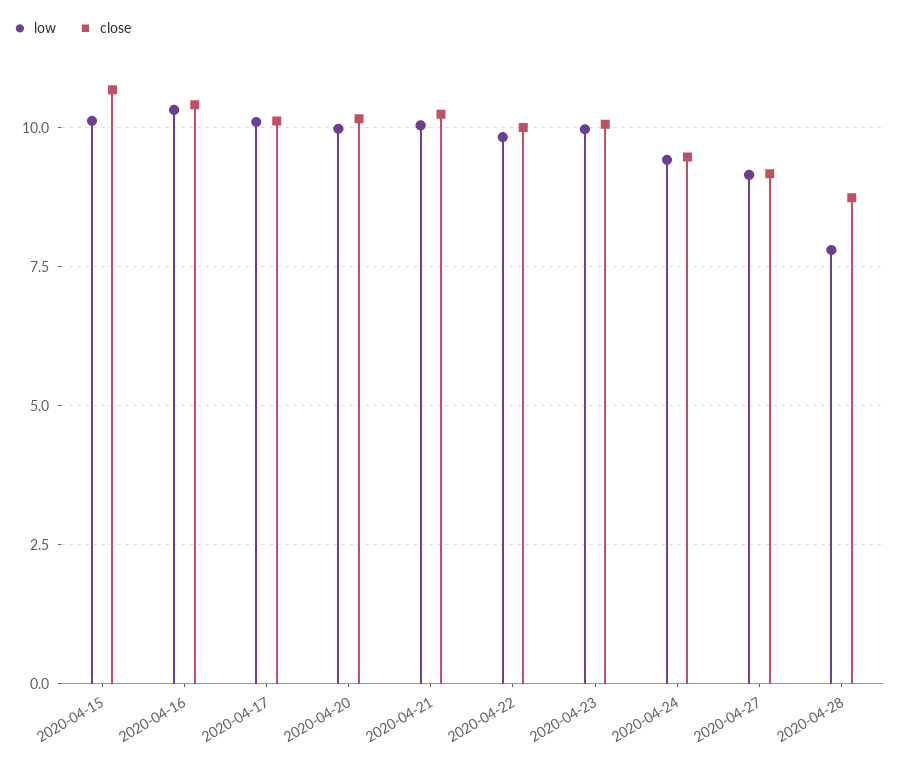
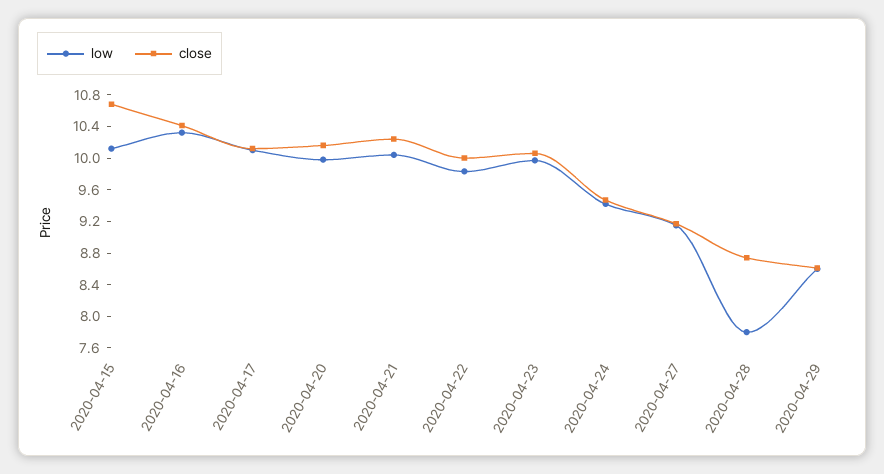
low, 2020-04-29: none -> 8.6
close, 2020-04-29: none -> 8.6

